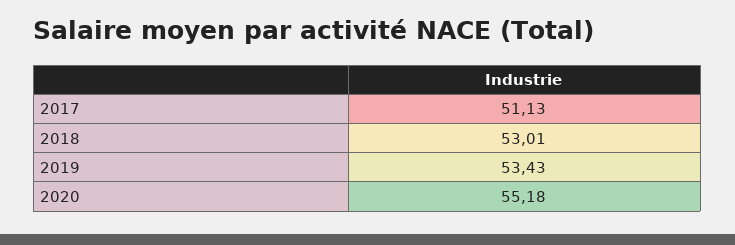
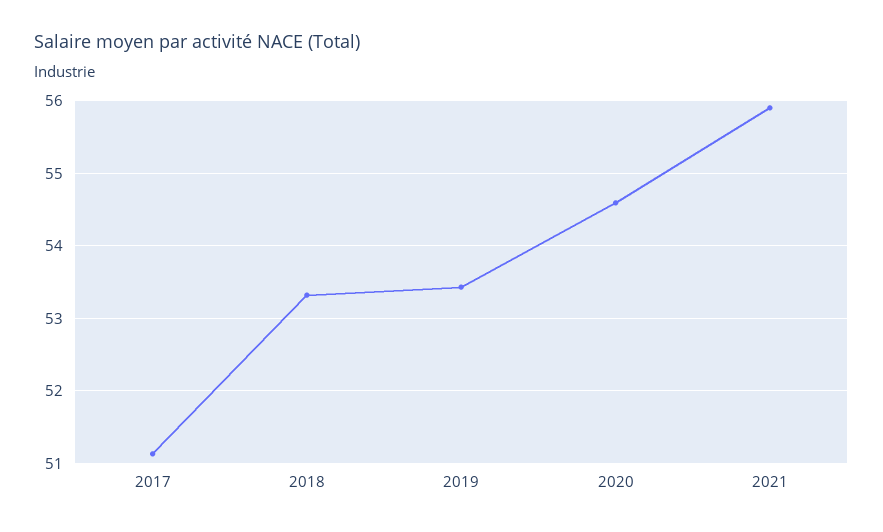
2018: 53.01 -> 53.3
2020: 55.18 -> 54.6
2021: none -> 55.9

